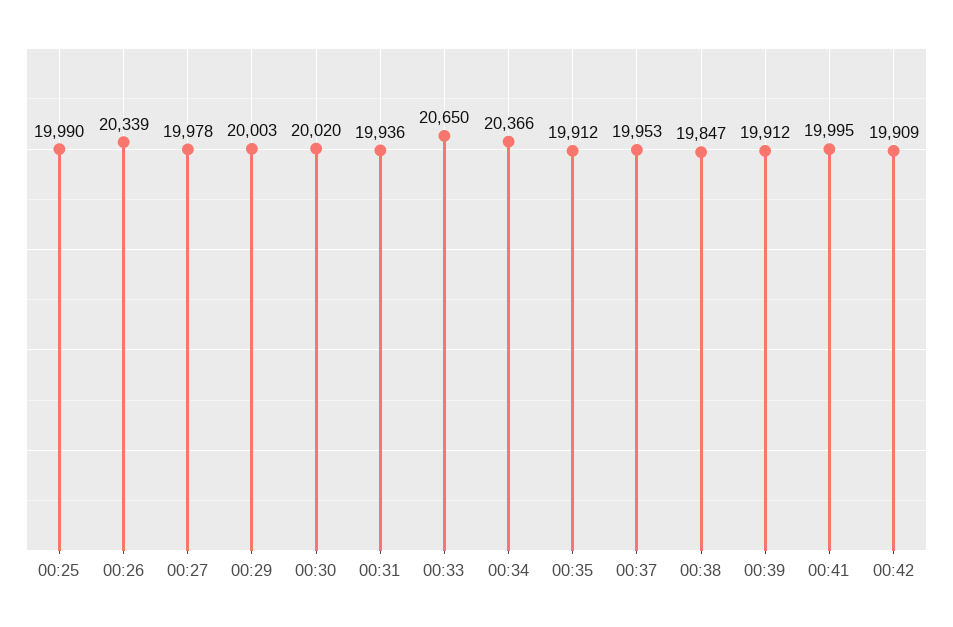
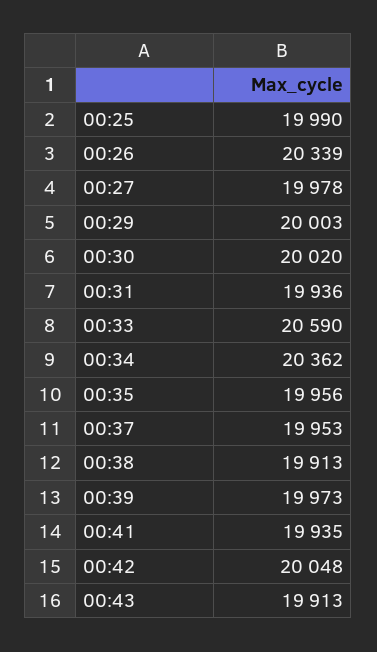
00:33: 20650 -> 20590
00:34: 20366 -> 20362
00:35: 19912 -> 19956
00:38: 19847 -> 19913
00:39: 19912 -> 19973
00:41: 19995 -> 19935
00:42: 19909 -> 20048
00:43: none -> 19913

